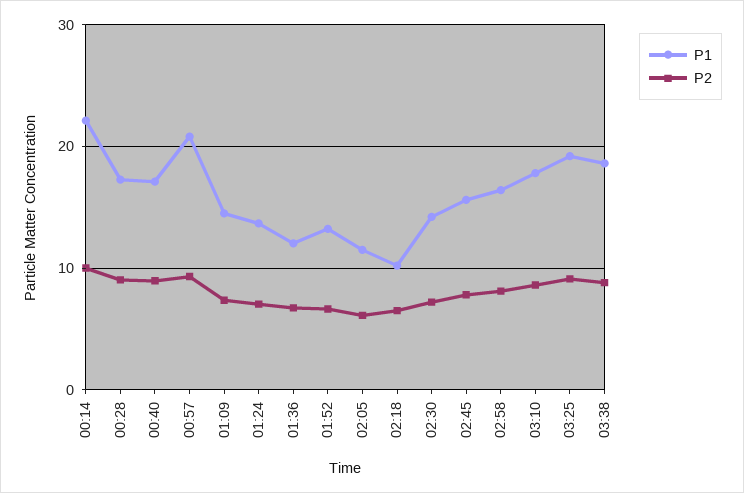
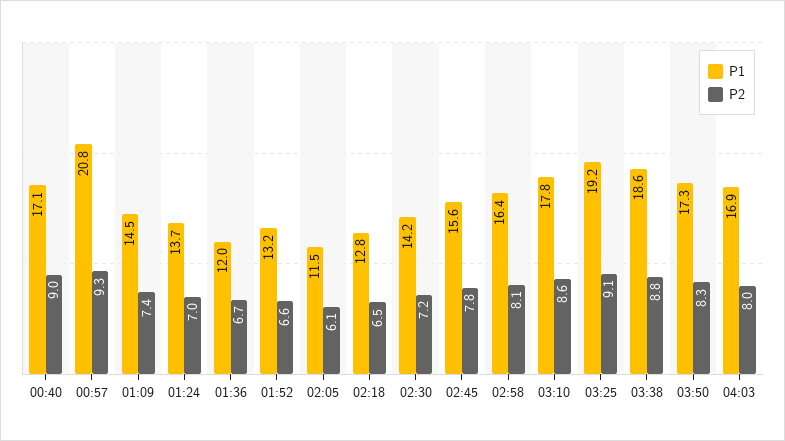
P1, 00:14: 22 -> none
P2, 00:14: 10 -> none
P1, 00:28: 17 -> none
P2, 00:28: 9 -> none
P1, 02:18: 10 -> 12.8
P1, 03:50: none -> 17.3
P2, 03:50: none -> 8.3
P1, 04:03: none -> 16.9
P2, 04:03: none -> 8

